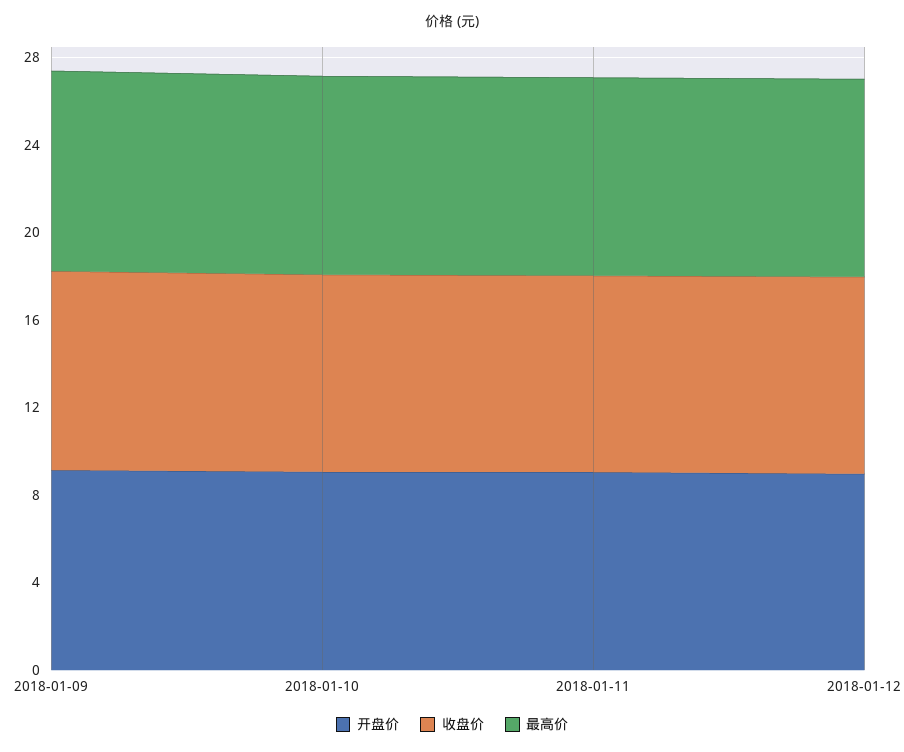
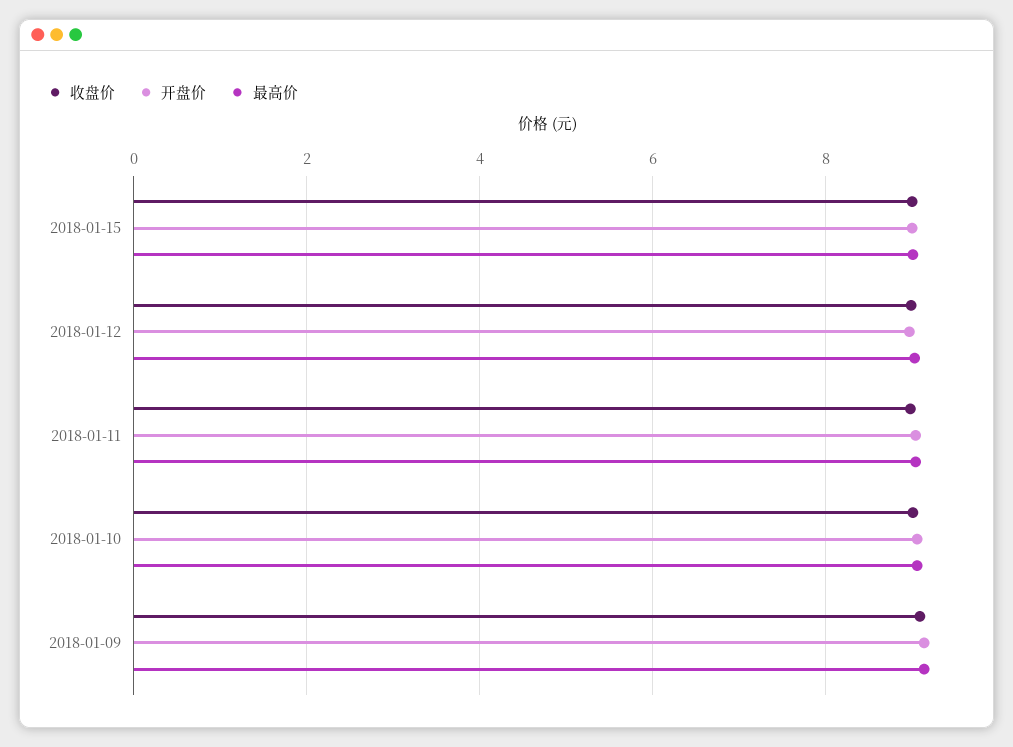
收盘价, 2018-01-15: none -> 9
开盘价, 2018-01-15: none -> 9
最高价, 2018-01-15: none -> 9

